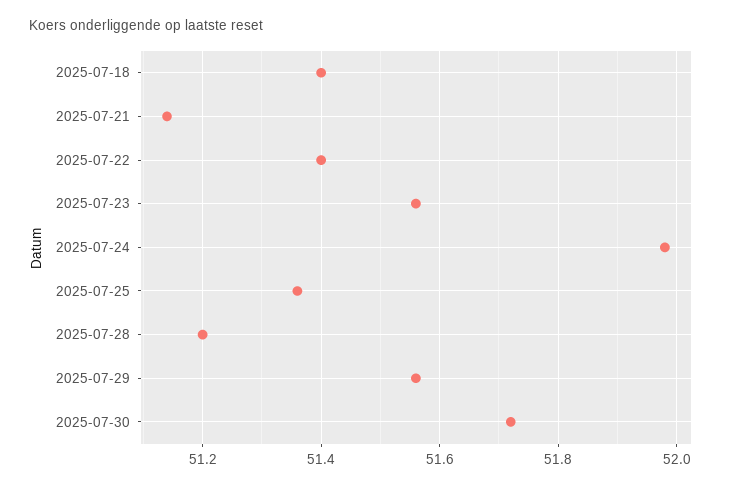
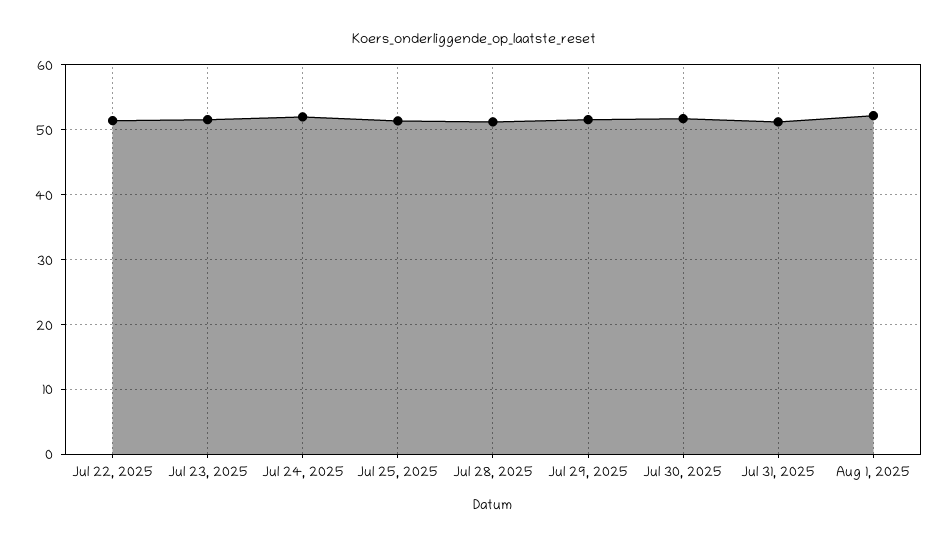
2025-07-18: 51.4 -> none
2025-07-21: 51.15 -> none
Jul 31, 2025: none -> 51
Aug 1, 2025: none -> 52

